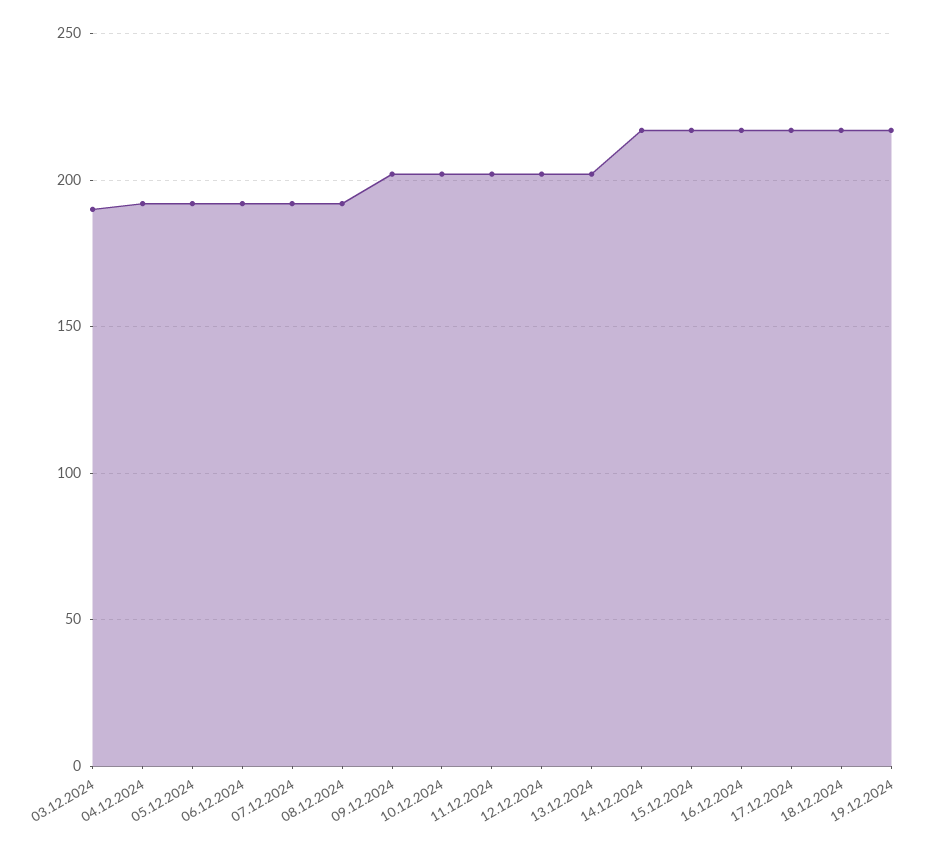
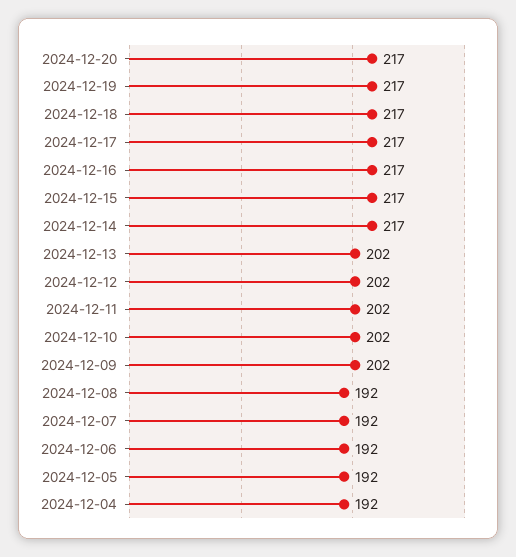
03.12.2024: 190 -> none
2024-12-20: none -> 217

